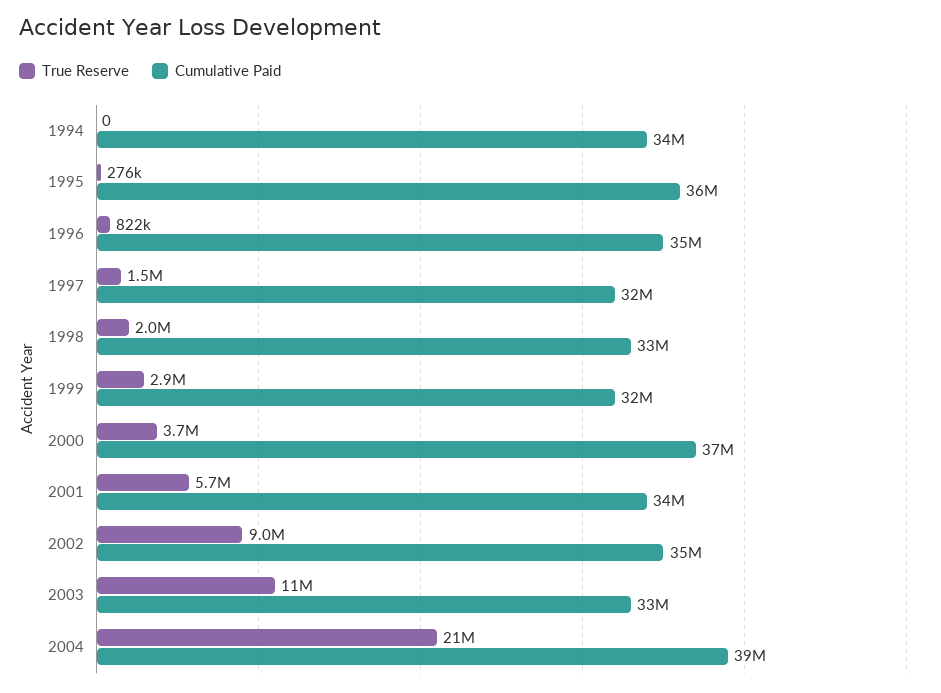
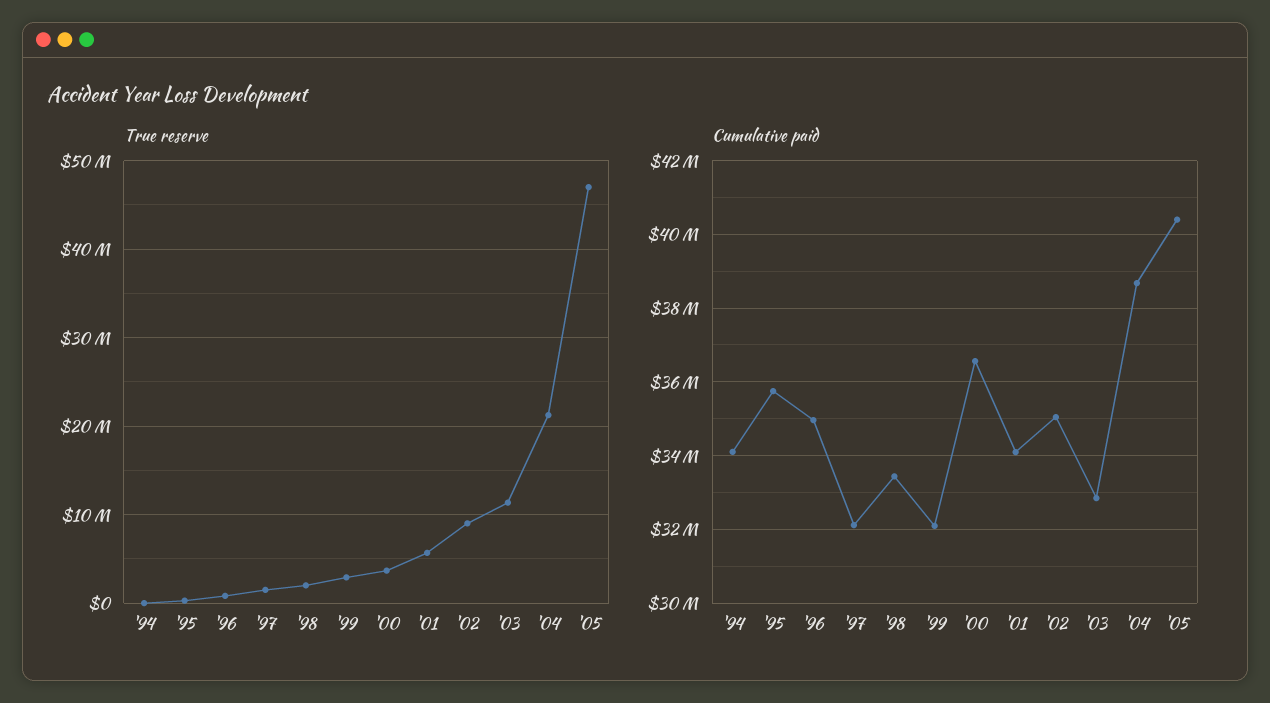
True Reserve, '05: none -> 47000000
Cumulative Paid, '05: none -> 40400000

